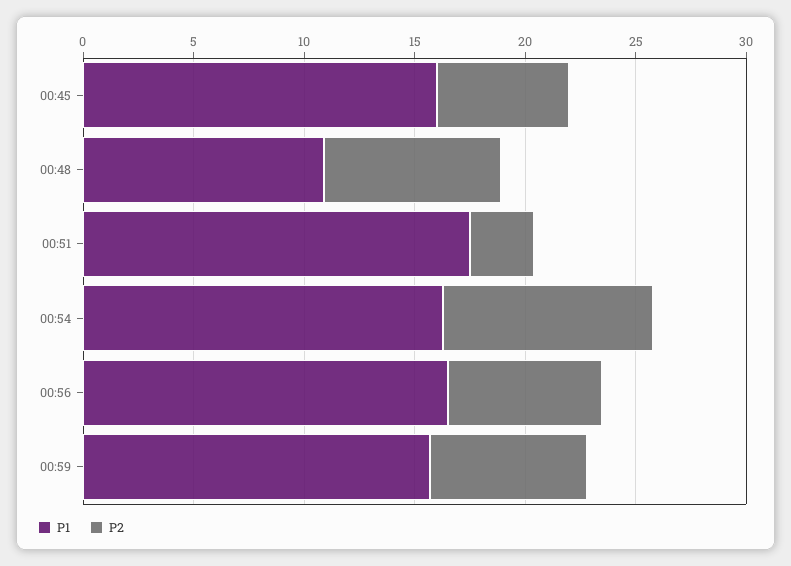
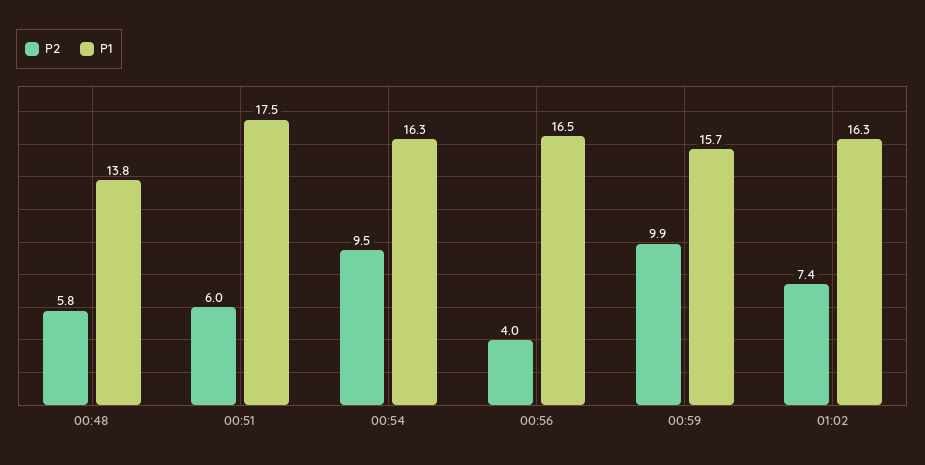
P1, 00:45: 16 -> none
P2, 00:45: 6 -> none
P1, 00:48: 11 -> 13.8
P2, 00:48: 8 -> 5.8
P2, 00:51: 3 -> 6
P2, 00:56: 7 -> 4
P2, 00:59: 7 -> 9.9
P2, 01:02: none -> 7.4
P1, 01:02: none -> 16.3

